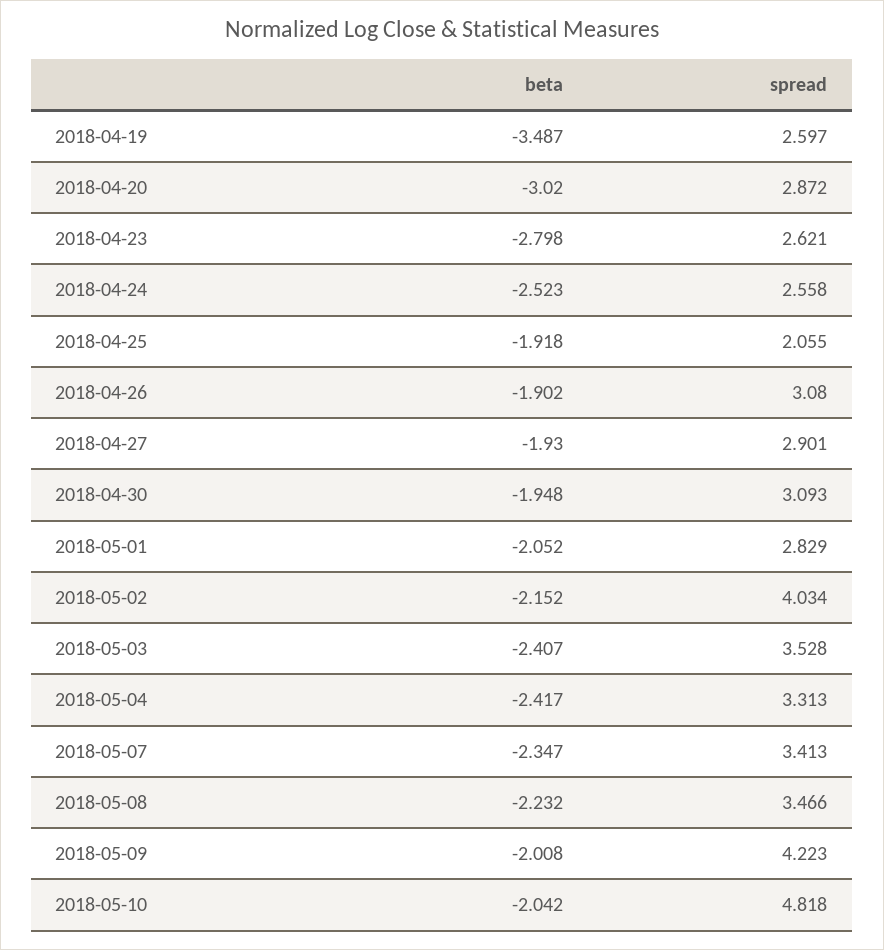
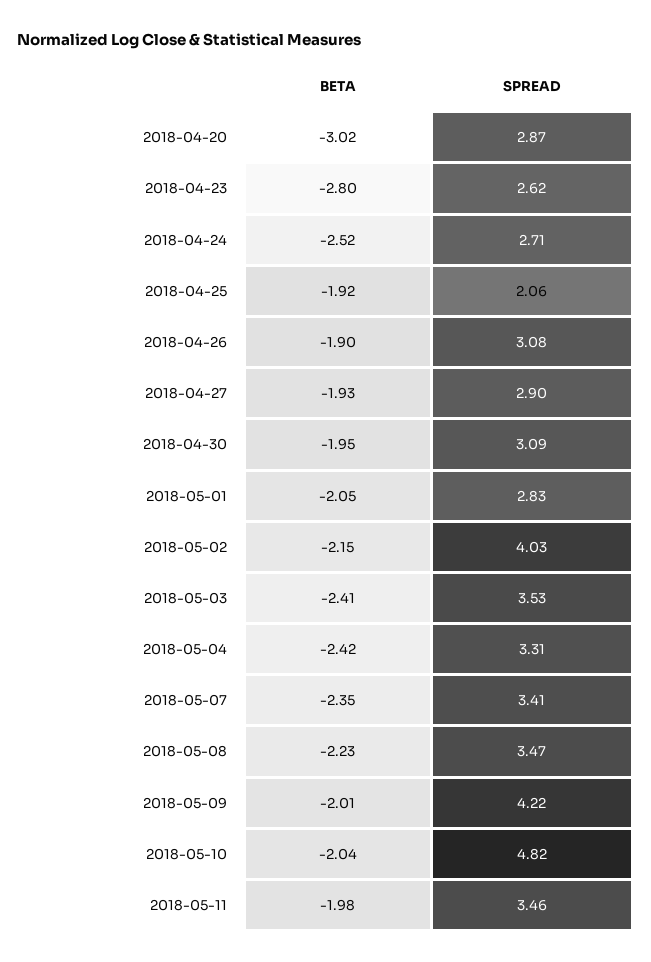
beta, 2018-04-19: -3.487 -> none
spread, 2018-04-19: 2.597 -> none
spread, 2018-04-24: 2.558 -> 2.71
beta, 2018-05-11: none -> -1.98
spread, 2018-05-11: none -> 3.46

